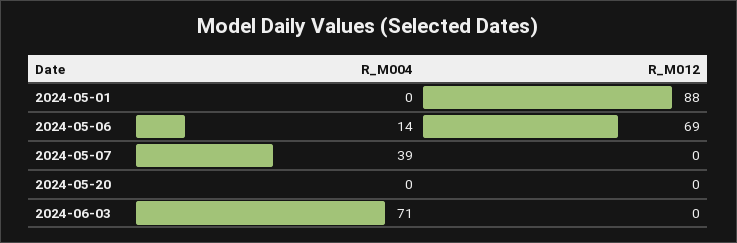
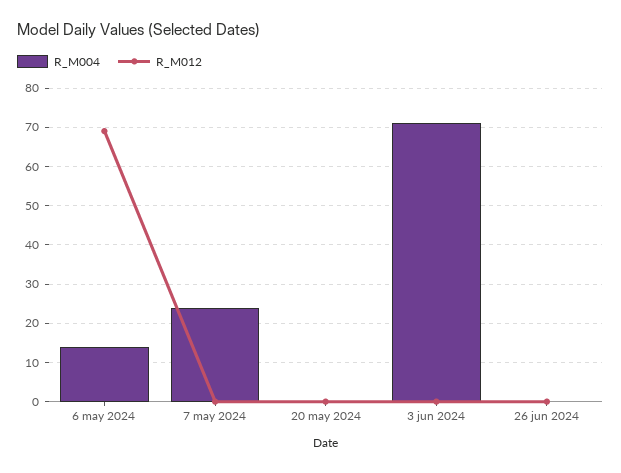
R_M004, 2024-05-01: 0 -> none
R_M012, 2024-05-01: 88 -> none
R_M004, 2024-05-07: 39 -> 25
R_M004, 26 jun 2024: none -> 0
R_M012, 26 jun 2024: none -> 0

